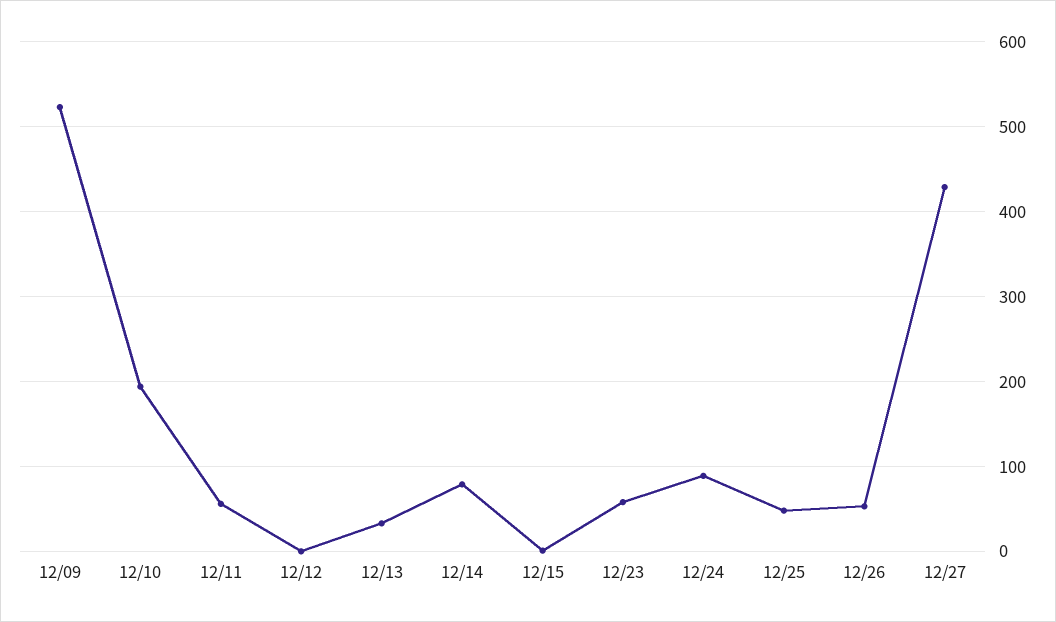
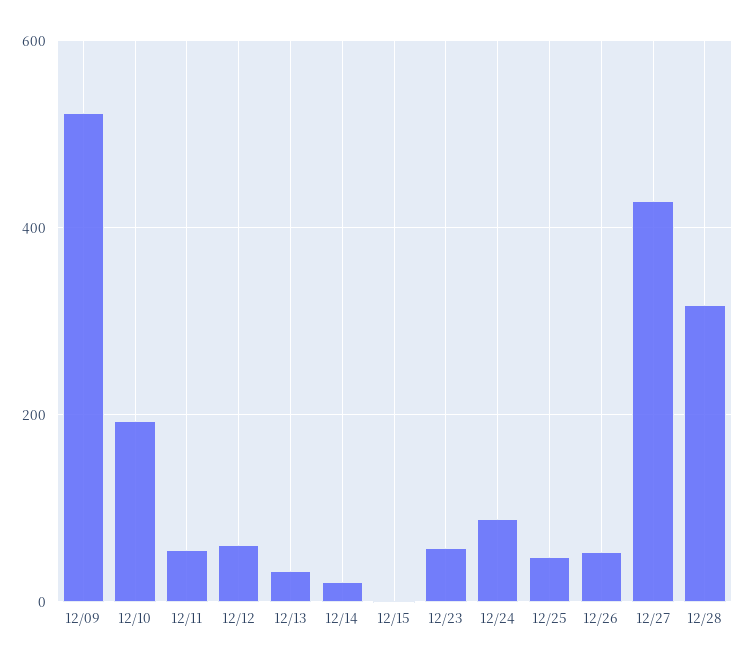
12/12: 0 -> 60
12/14: 80 -> 20
12/28: none -> 320

